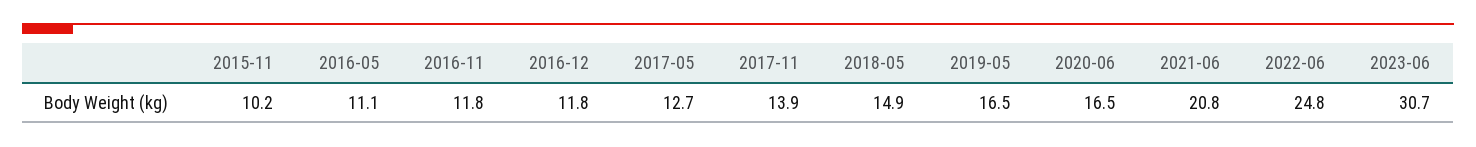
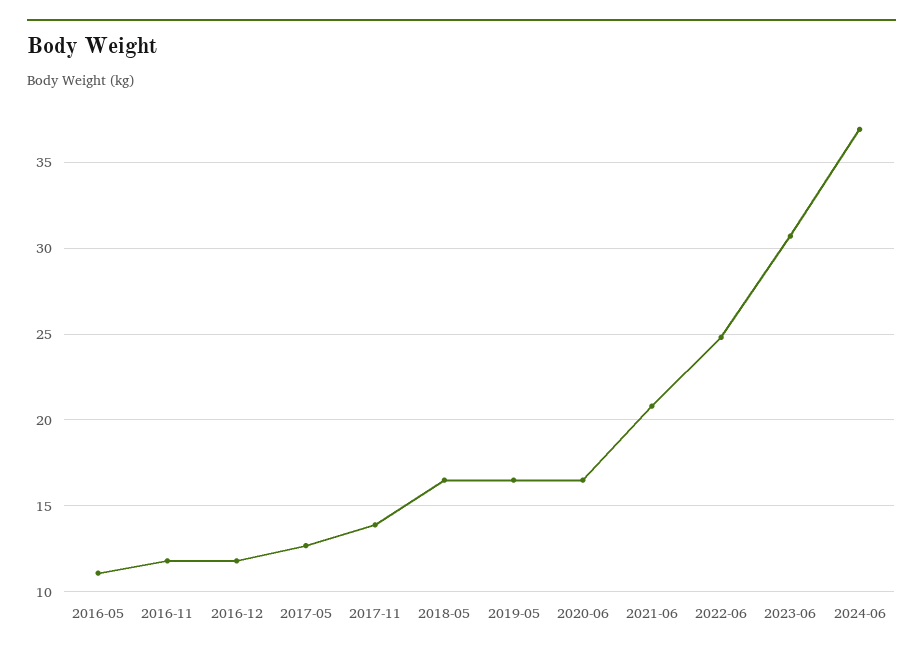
2015-11: 10.2 -> none
2018-05: 14.9 -> 16.5
2024-06: none -> 37

